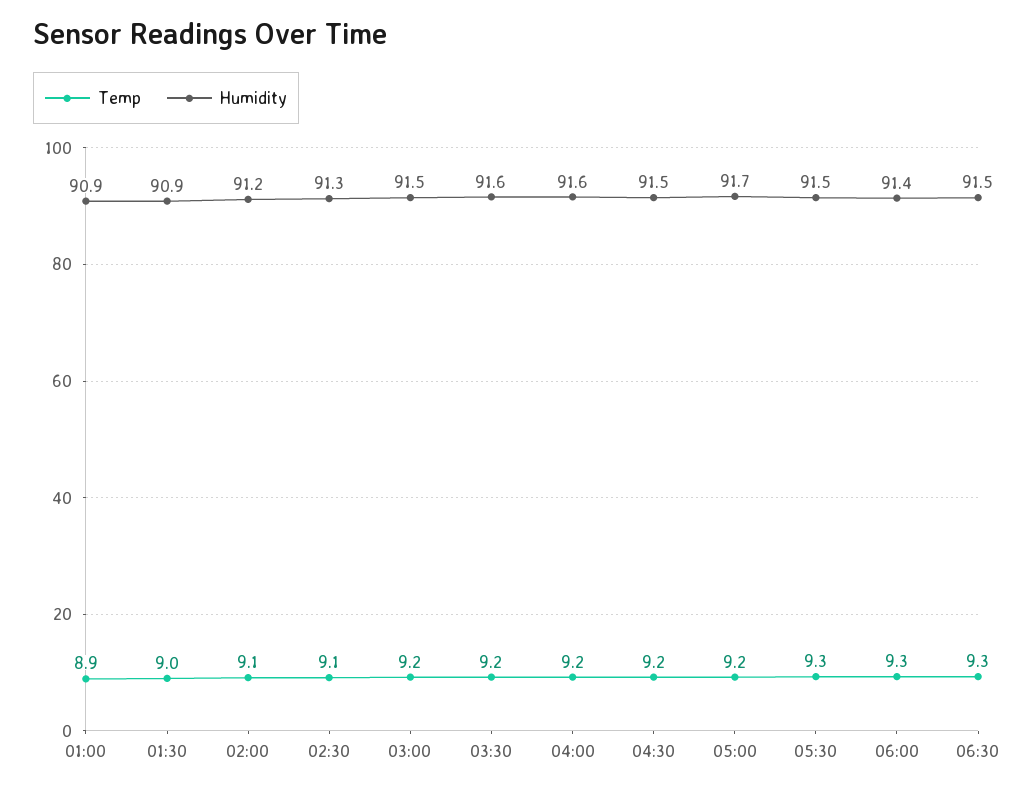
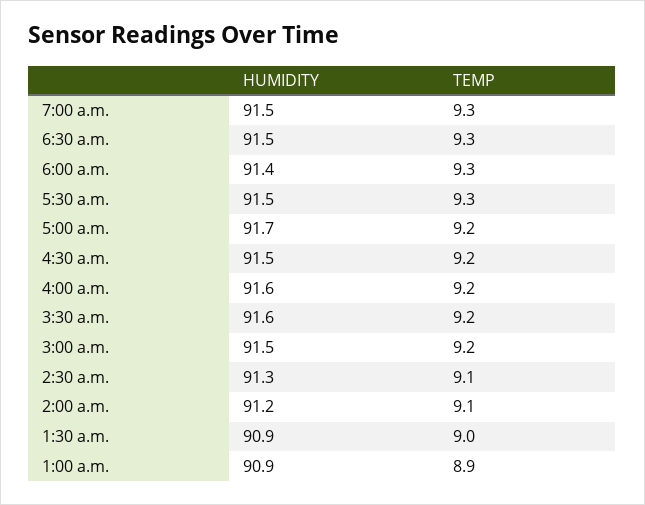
Humidity, 7:00 a.m.: none -> 91.5
Temp, 7:00 a.m.: none -> 9.3

